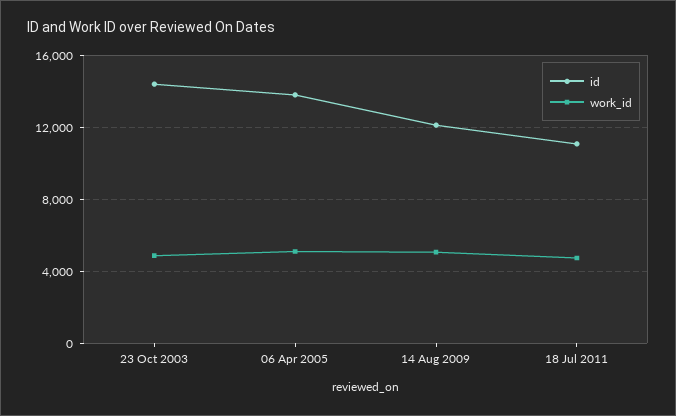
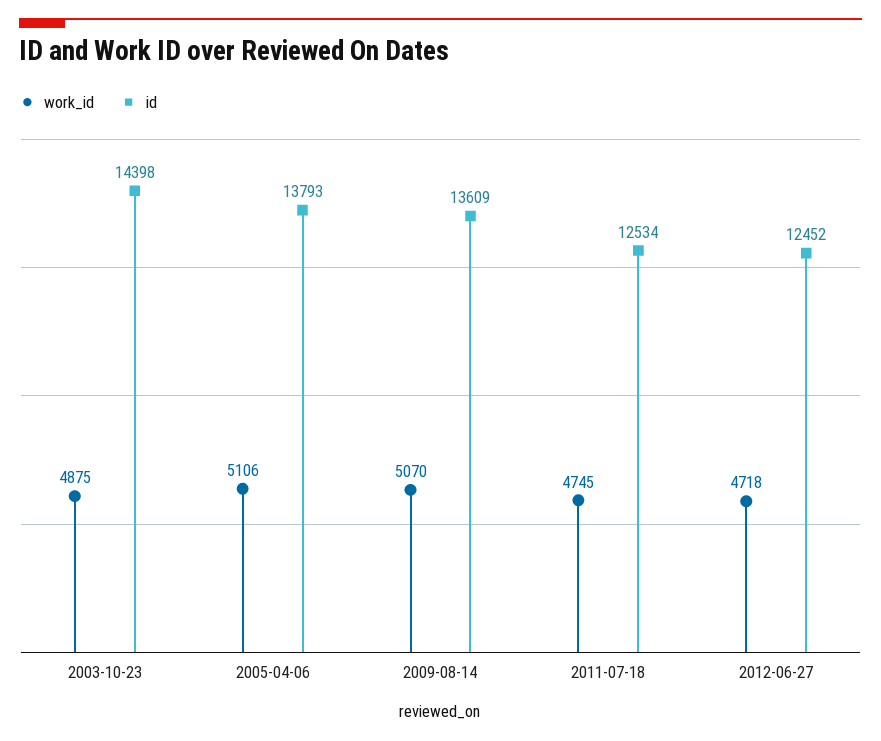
id, 14 Aug 2009: 12000 -> 13609
id, 18 Jul 2011: 11000 -> 12534
work_id, 2012-06-27: none -> 4718
id, 2012-06-27: none -> 12452

